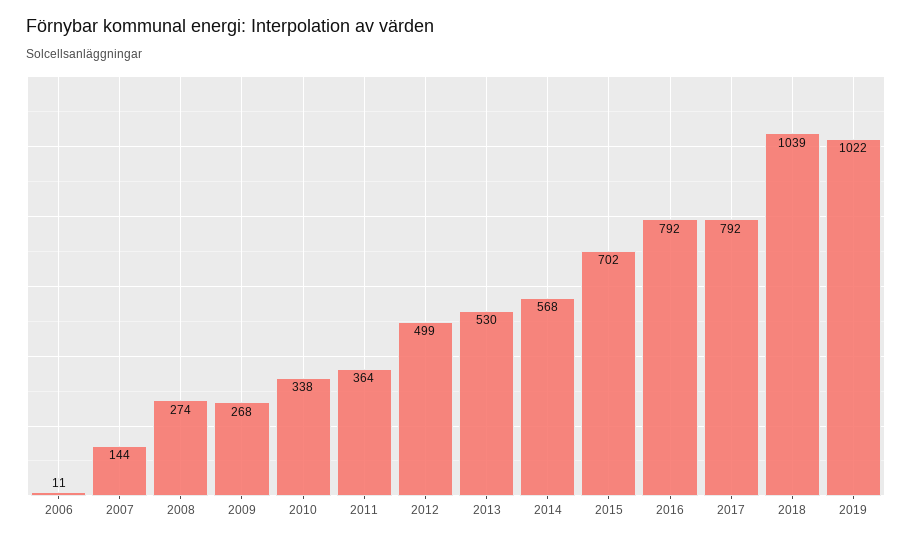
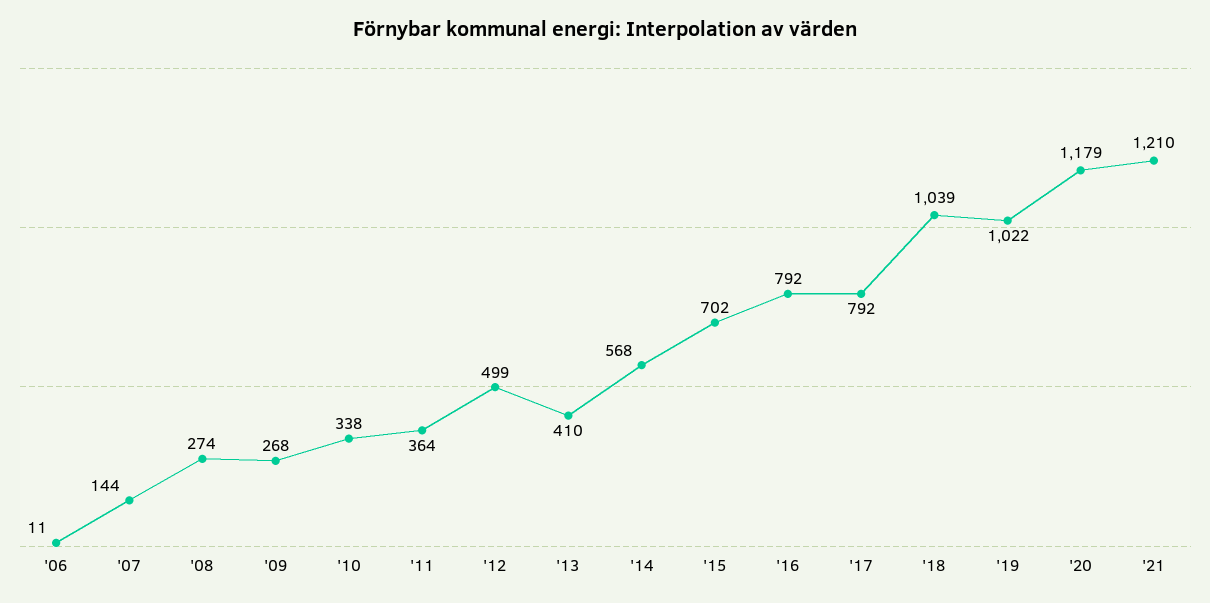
2013: 530 -> 410
'20: none -> 1179
'21: none -> 1210

